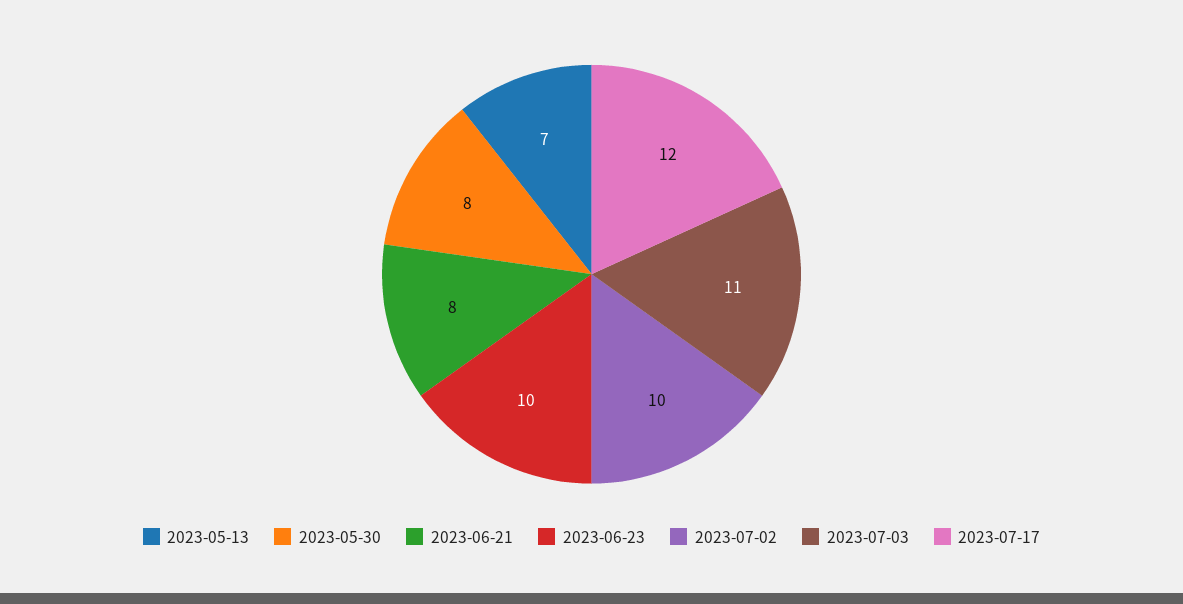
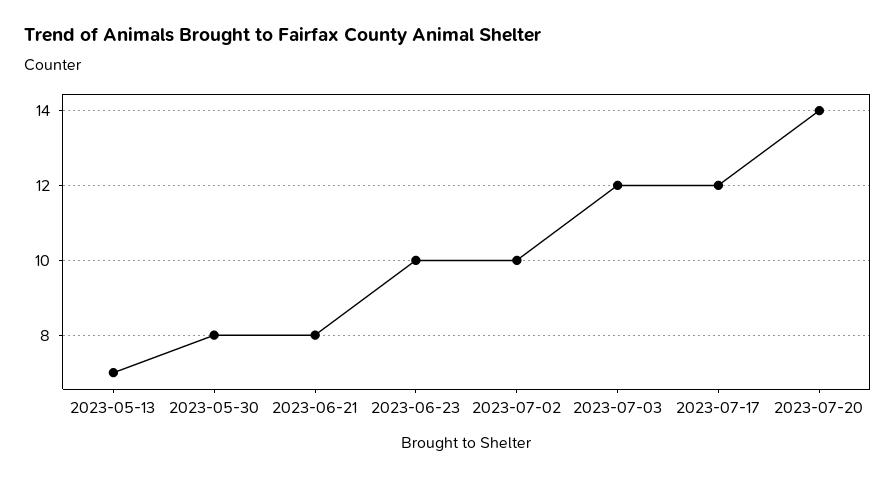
2023-07-03: 11 -> 12
2023-07-20: none -> 14

